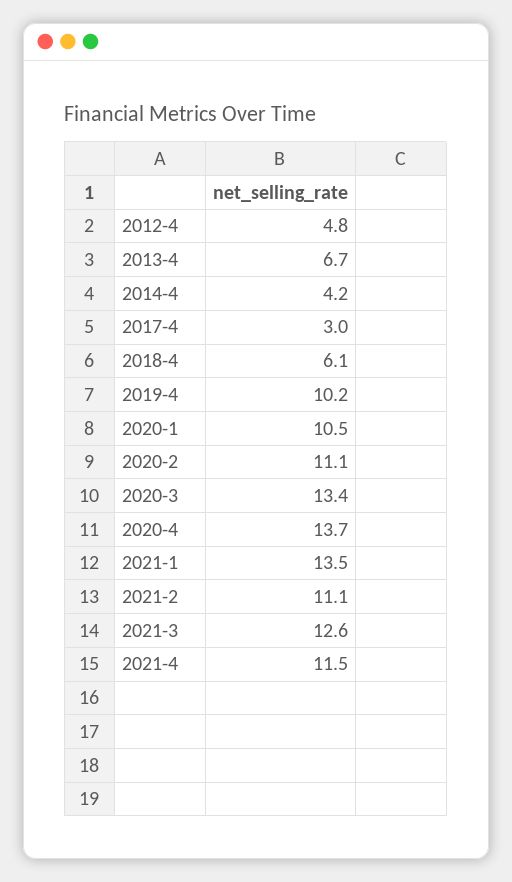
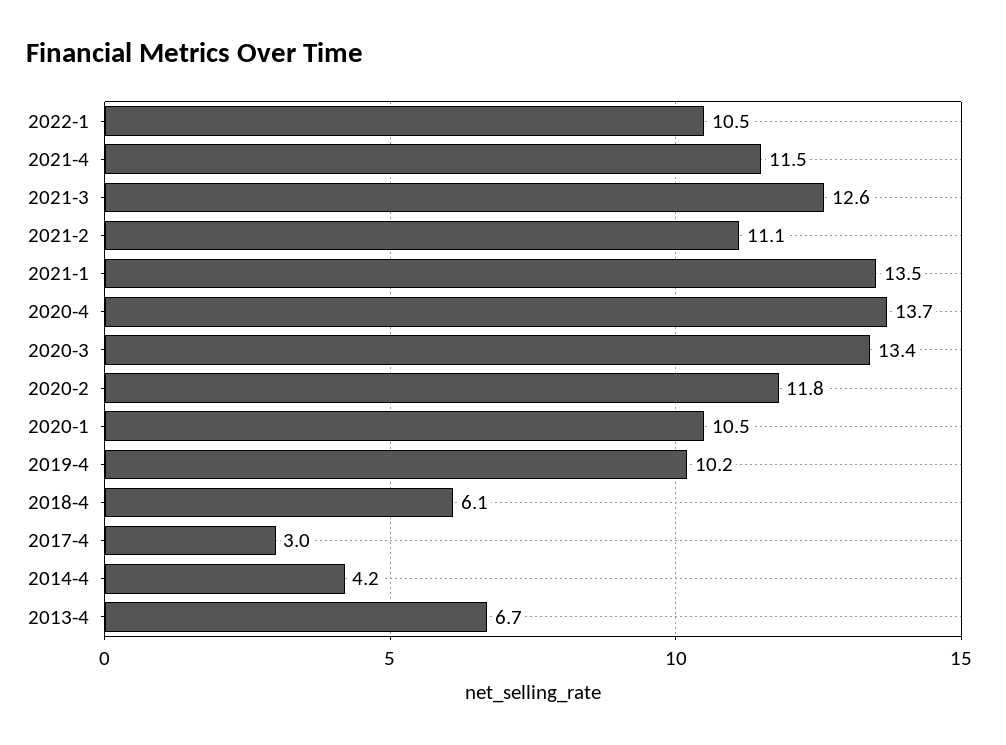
2012-4: 4.8 -> none
2020-2: 11.1 -> 11.8
2022-1: none -> 10.5

